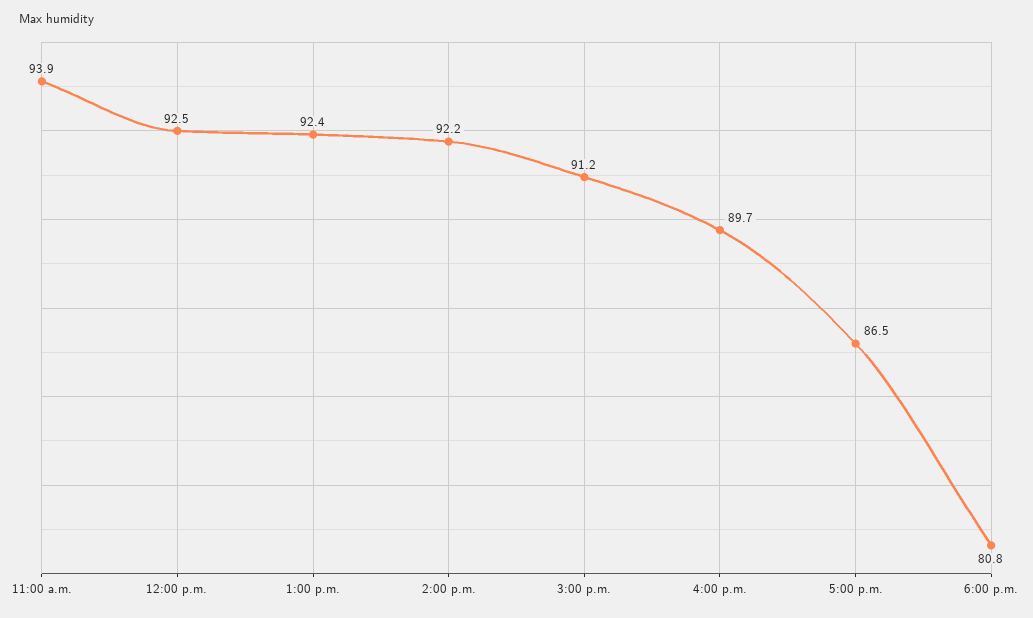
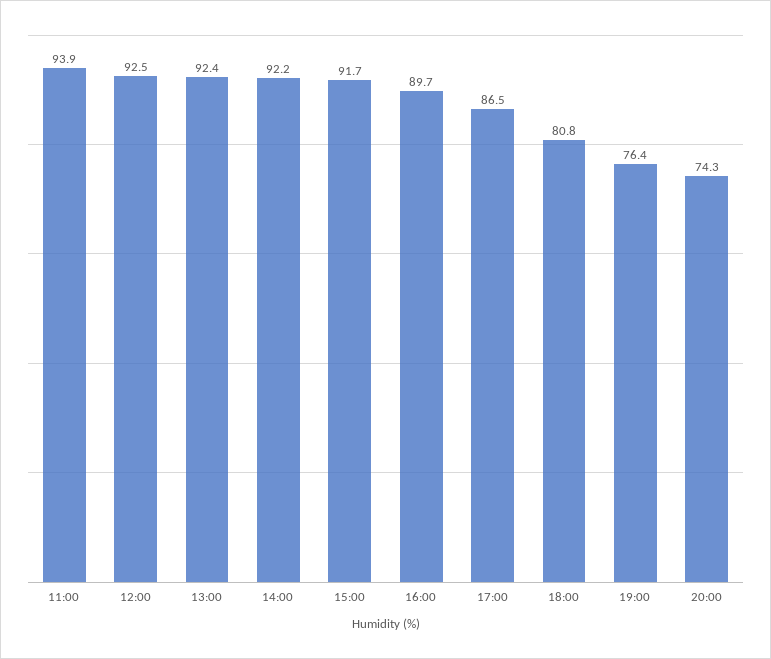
3:00 p.m.: 91.2 -> 91.7
19:00: none -> 76.4
20:00: none -> 74.3

